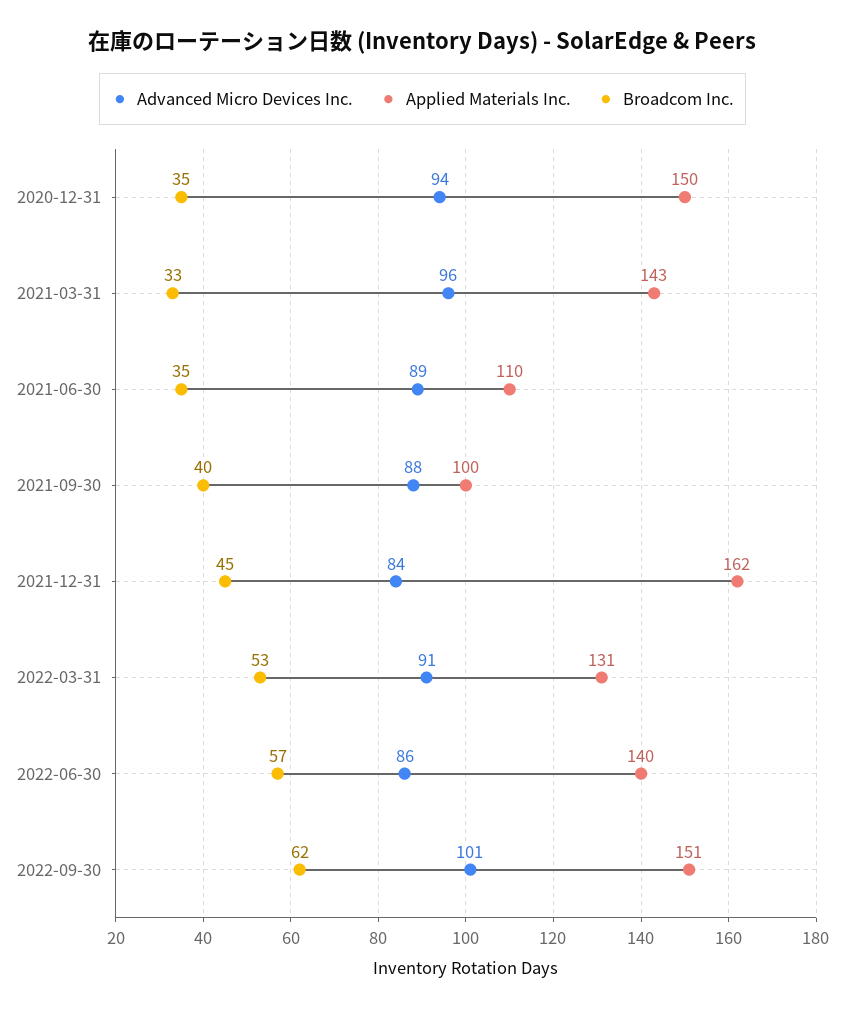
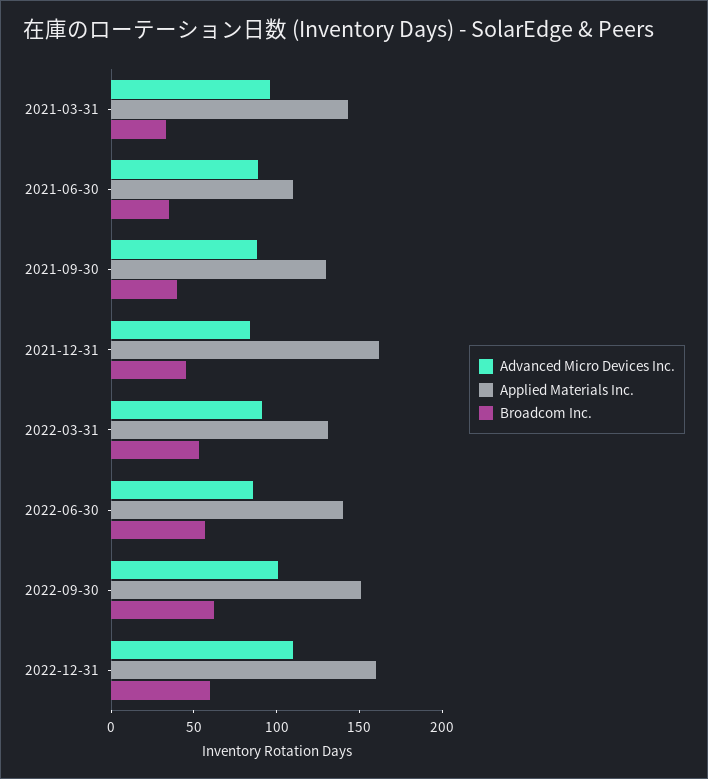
Advanced Micro Devices Inc., 2020-12-31: 94 -> none
Applied Materials Inc., 2020-12-31: 150 -> none
Broadcom Inc., 2020-12-31: 35 -> none
Applied Materials Inc., 2021-09-30: 100 -> 130
Advanced Micro Devices Inc., 2022-12-31: none -> 110
Applied Materials Inc., 2022-12-31: none -> 160
Broadcom Inc., 2022-12-31: none -> 60

